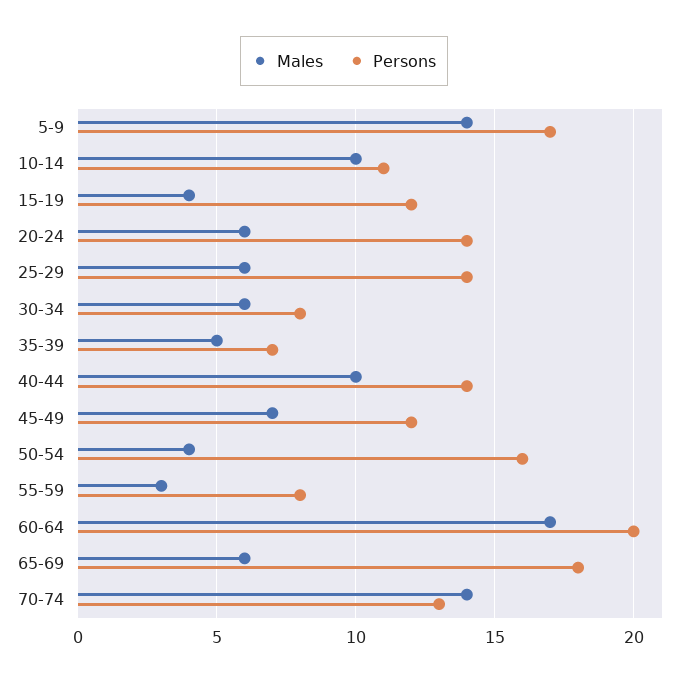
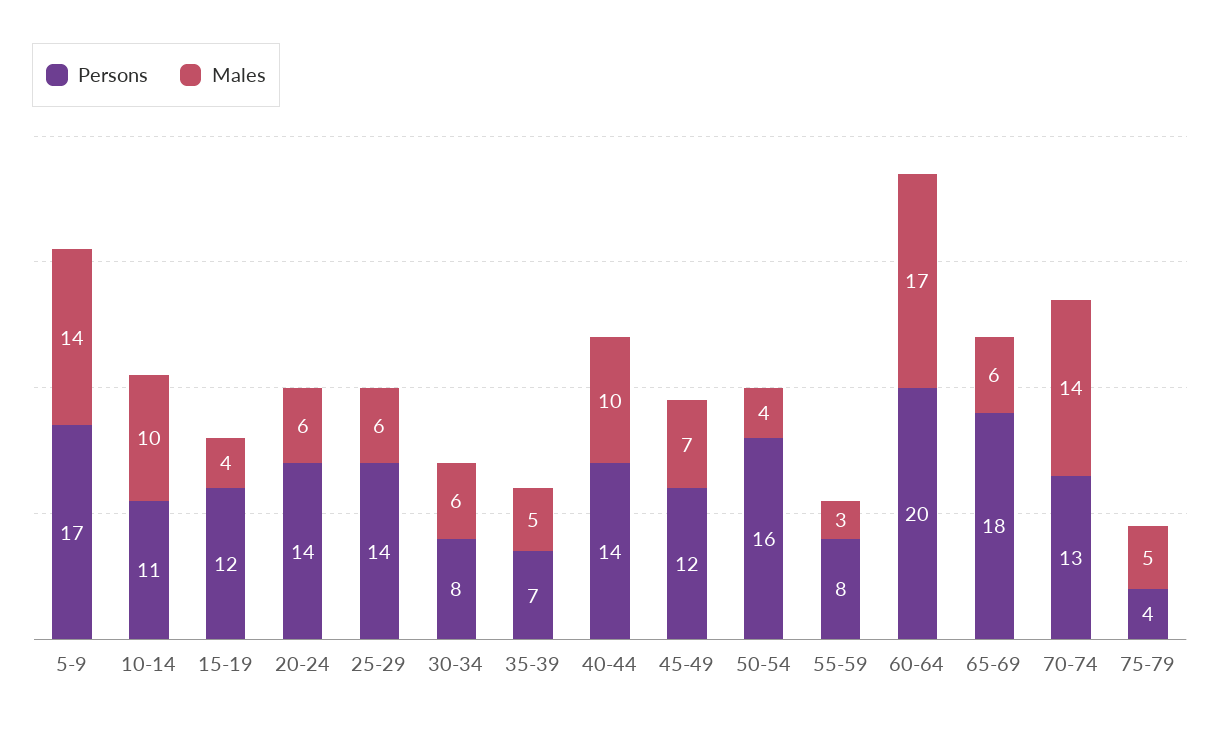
Persons, 75-79: none -> 4
Males, 75-79: none -> 5

